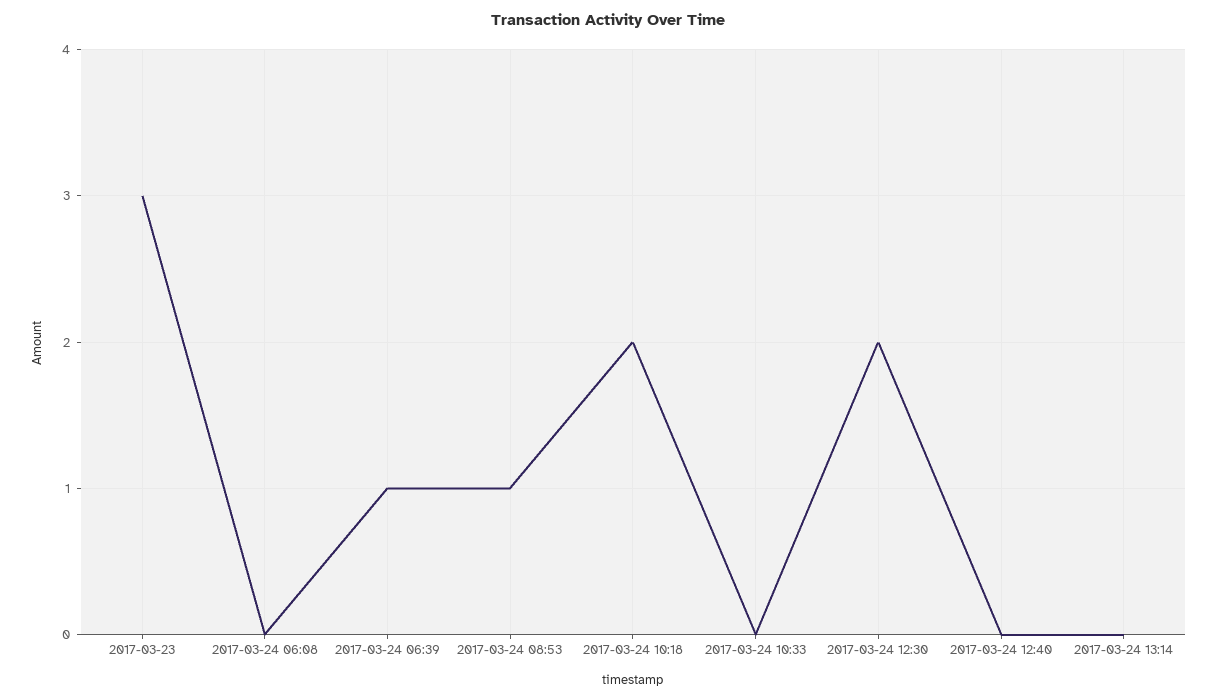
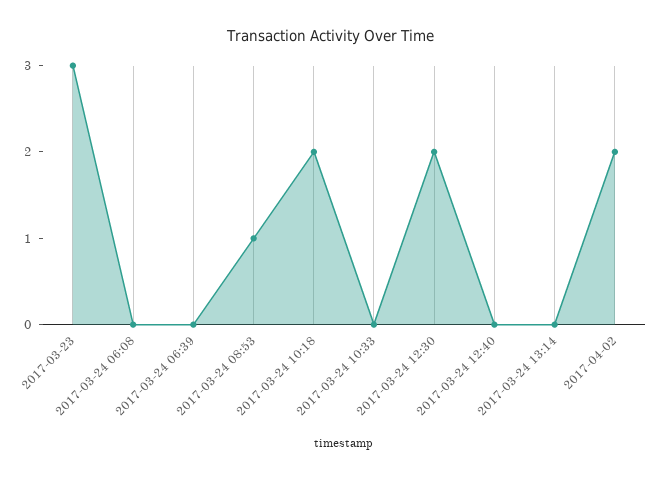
2017-03-24 06:39: 1 -> 0
2017-04-02: none -> 2

